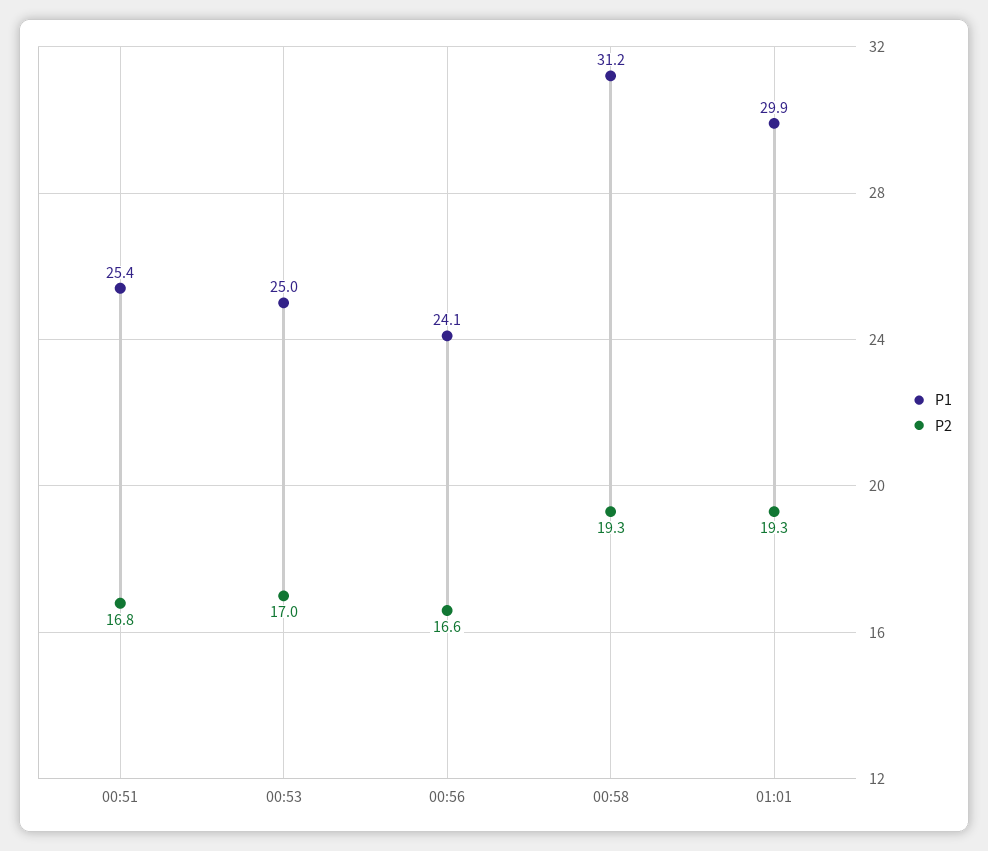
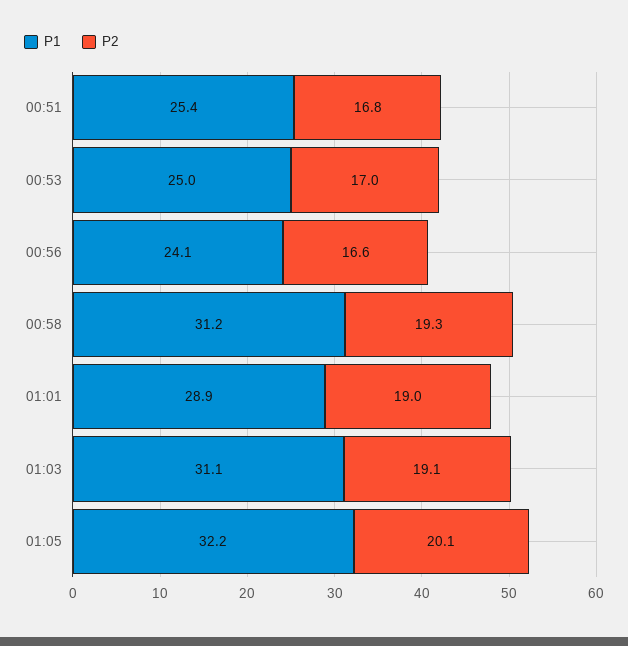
P1, 01:01: 29.9 -> 28.9
P2, 01:01: 19.3 -> 19
P1, 01:03: none -> 31.1
P2, 01:03: none -> 19.1
P1, 01:05: none -> 32.2
P2, 01:05: none -> 20.1

